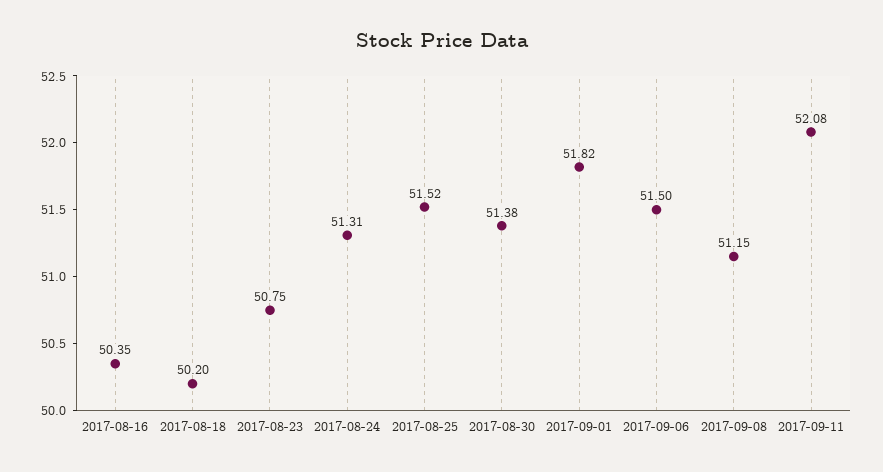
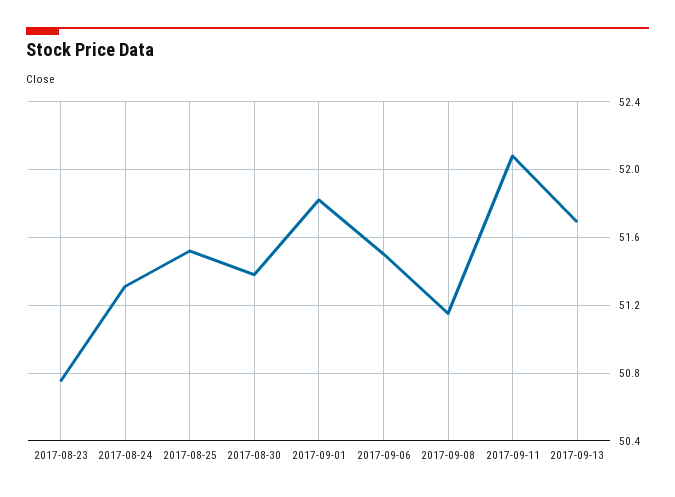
2017-08-16: 50.35 -> none
2017-08-18: 50.2 -> none
2017-09-13: none -> 51.7

